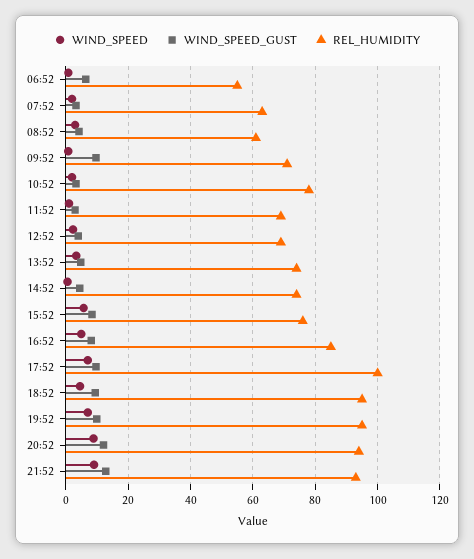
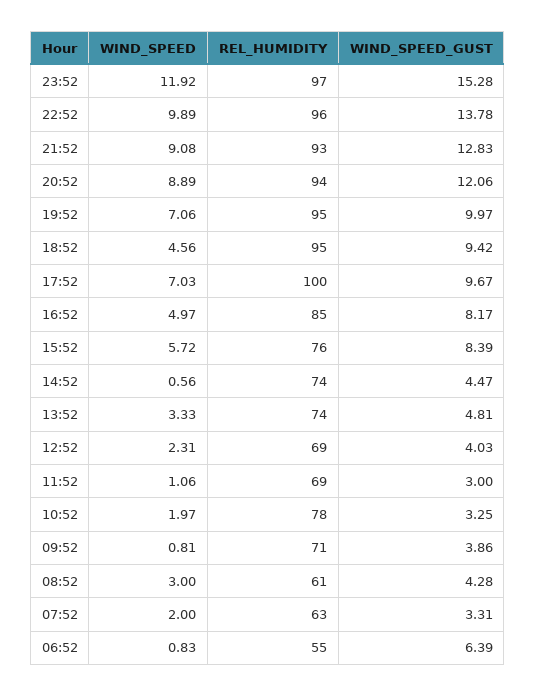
WIND_SPEED_GUST, 09:52: 10 -> 3.86
WIND_SPEED, 23:52: none -> 11.92
REL_HUMIDITY, 23:52: none -> 97
WIND_SPEED_GUST, 23:52: none -> 15.28
WIND_SPEED, 22:52: none -> 9.89
REL_HUMIDITY, 22:52: none -> 96
WIND_SPEED_GUST, 22:52: none -> 13.78

